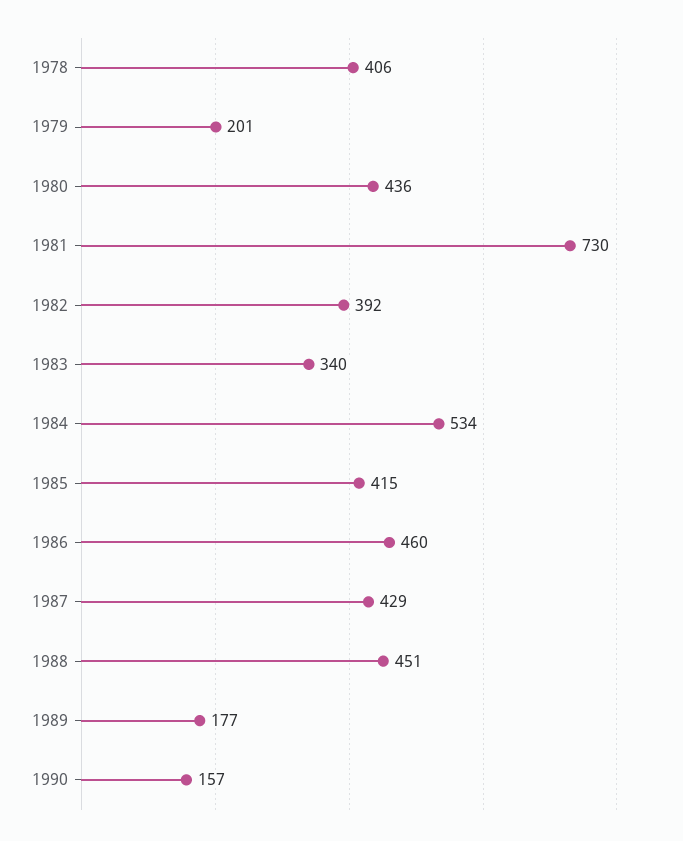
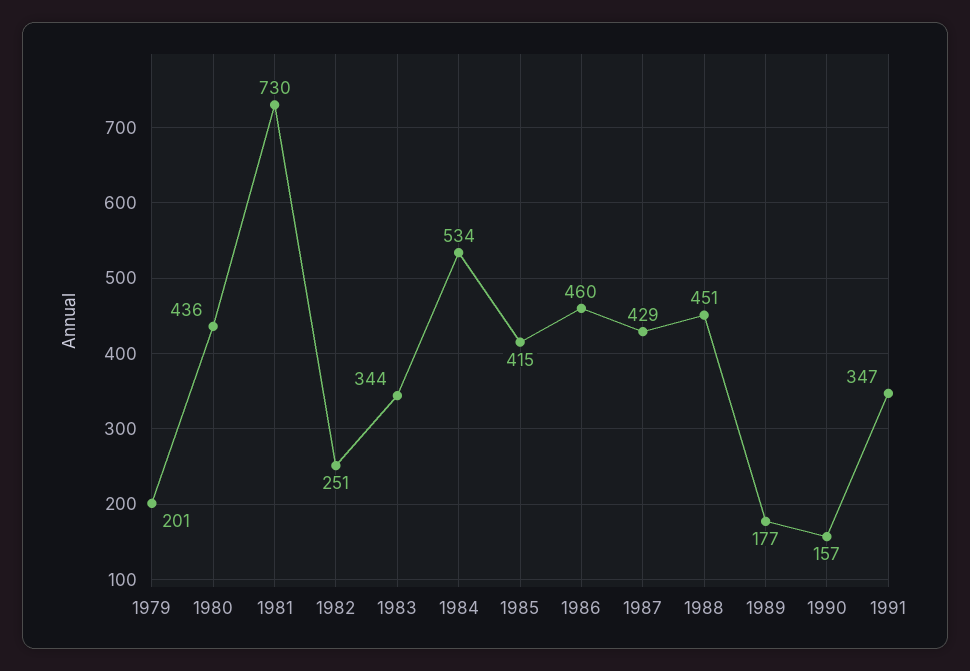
1978: 406 -> none
1982: 392 -> 251
1983: 340 -> 344
1991: none -> 347

